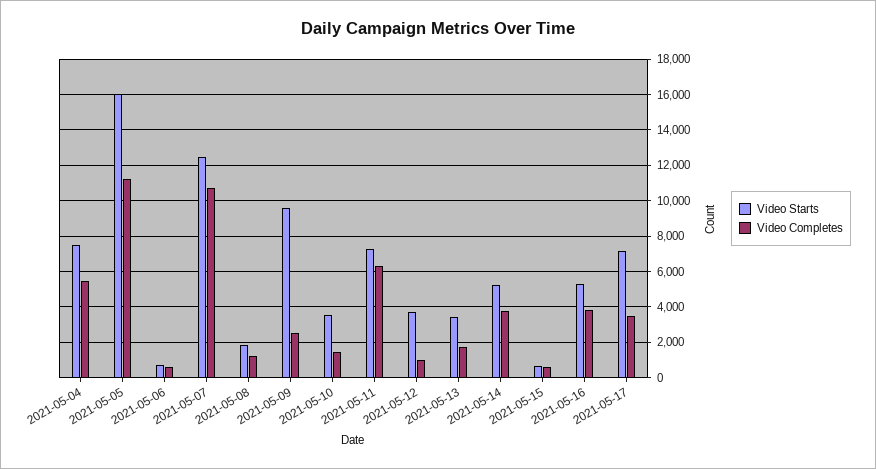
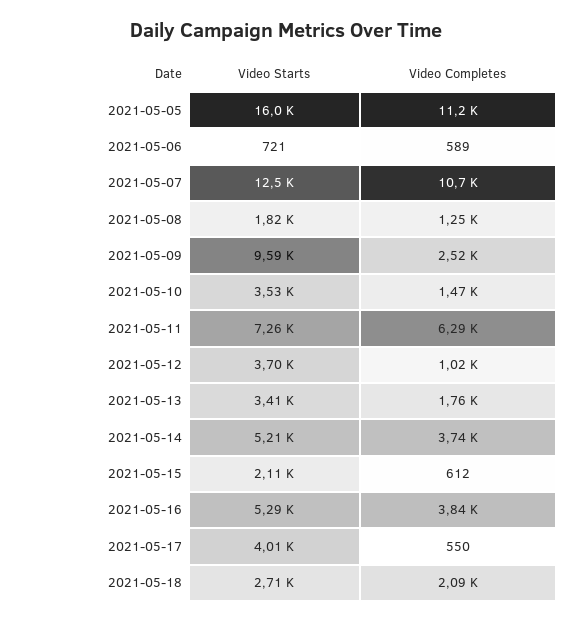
Video Starts, 2021-05-04: 7500 -> none
Video Completes, 2021-05-04: 5500 -> none
Video Starts, 2021-05-15: 500 -> 2110
Video Starts, 2021-05-17: 7000 -> 4010
Video Completes, 2021-05-17: 3500 -> 550
Video Starts, 2021-05-18: none -> 2710
Video Completes, 2021-05-18: none -> 2090

